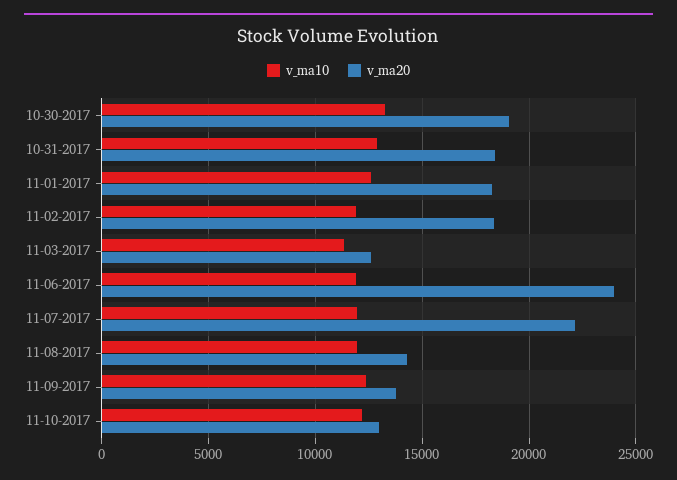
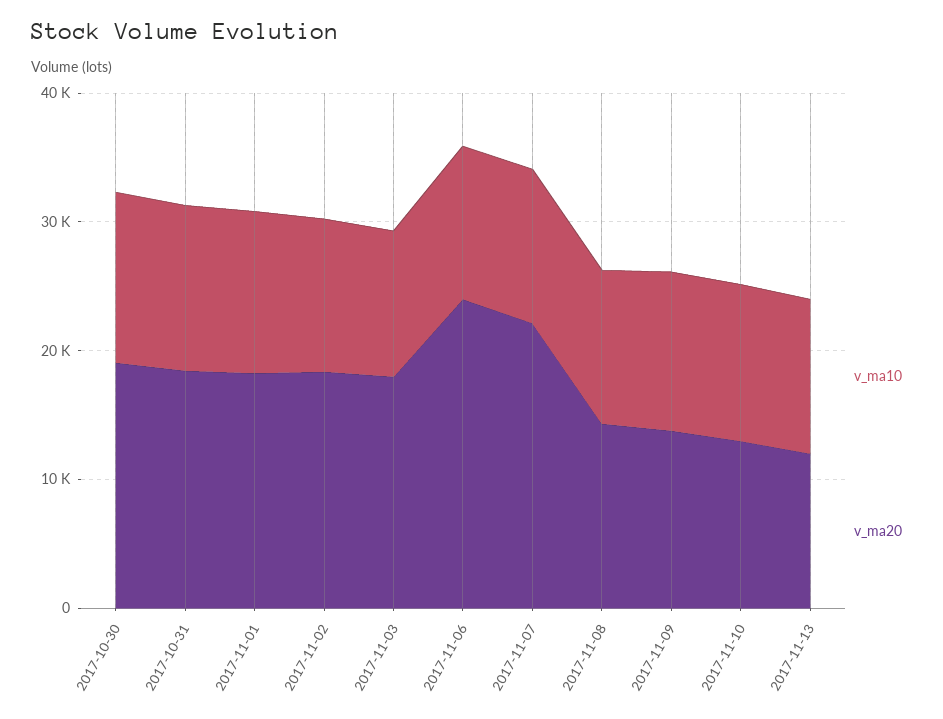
v_ma20, 11-03-2017: 12500 -> 18000
v_ma10, 2017-11-13: none -> 12000
v_ma20, 2017-11-13: none -> 12000

